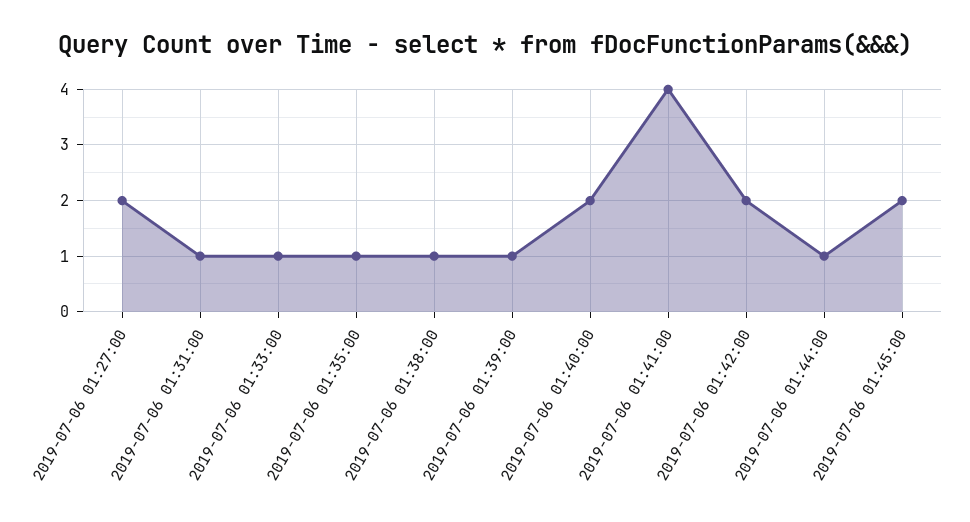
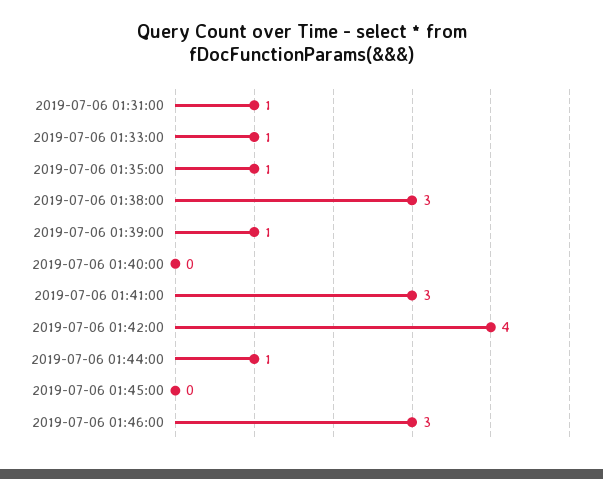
2019-07-06 01:27:00: 2 -> none
2019-07-06 01:38:00: 1 -> 3
2019-07-06 01:40:00: 2 -> 0
2019-07-06 01:41:00: 4 -> 3
2019-07-06 01:42:00: 2 -> 4
2019-07-06 01:45:00: 2 -> 0
2019-07-06 01:46:00: none -> 3

